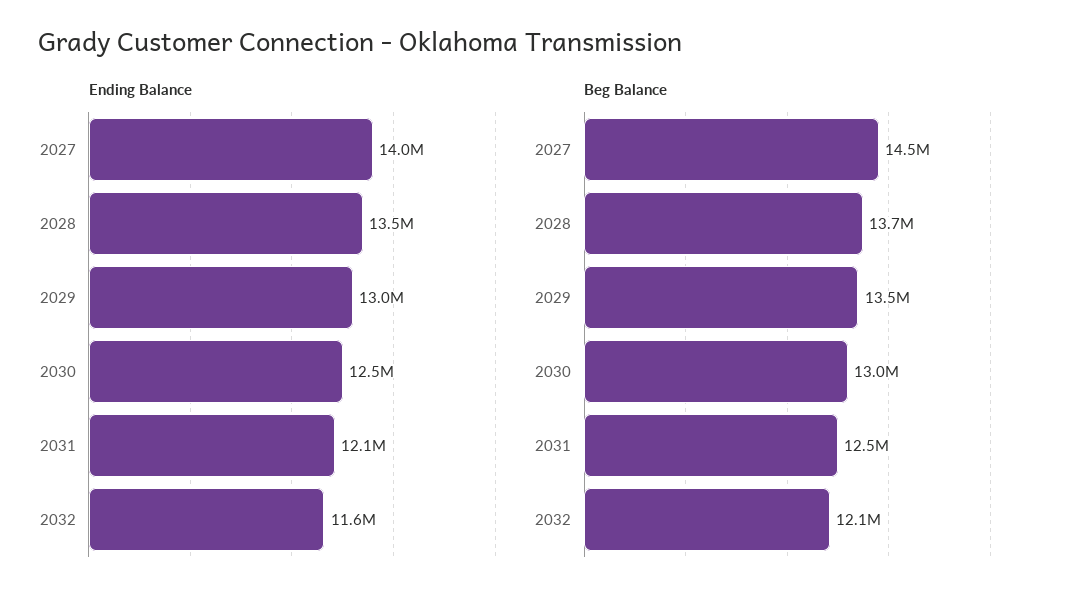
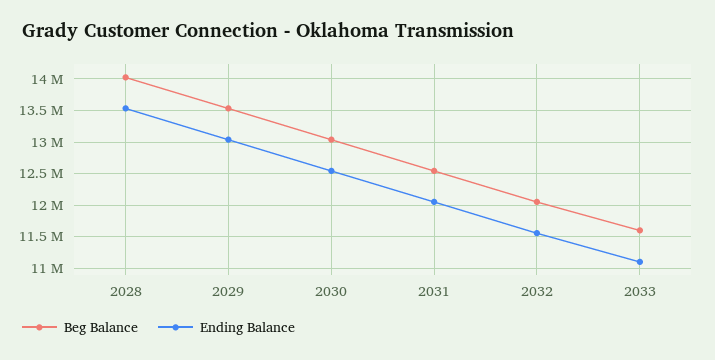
Ending Balance, 2027: 14000000 -> none
Beg Balance, 2027: 14500000 -> none
Beg Balance, 2028: 13700000 -> 14000000
Beg Balance, 2033: none -> 11600000
Ending Balance, 2033: none -> 11100000

